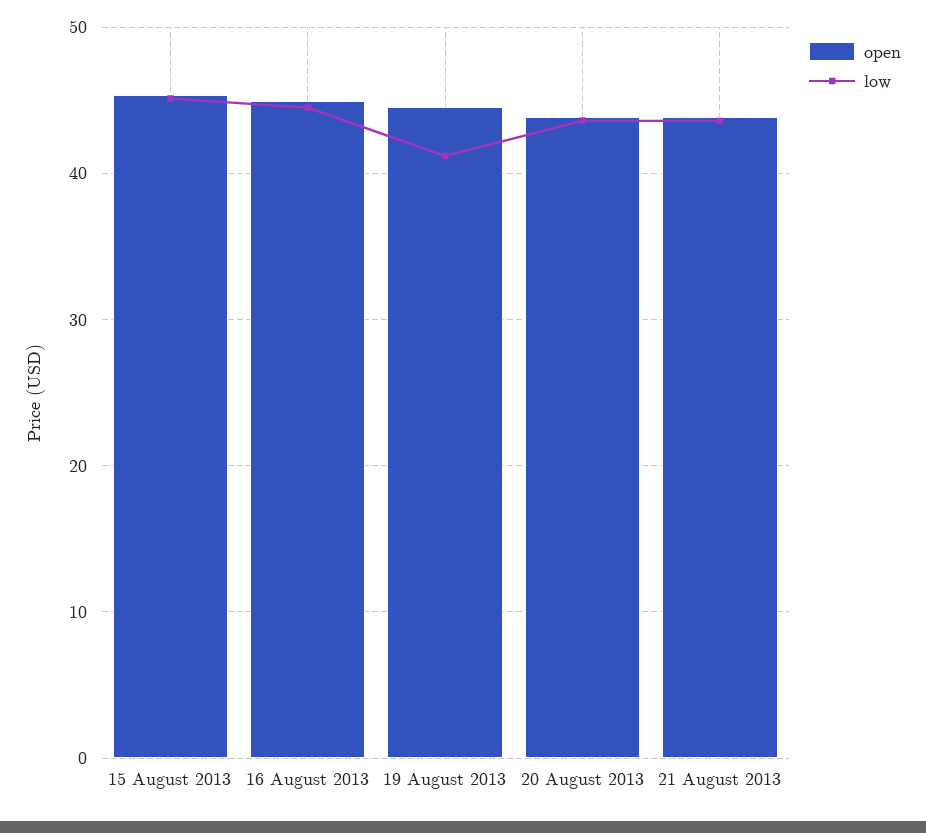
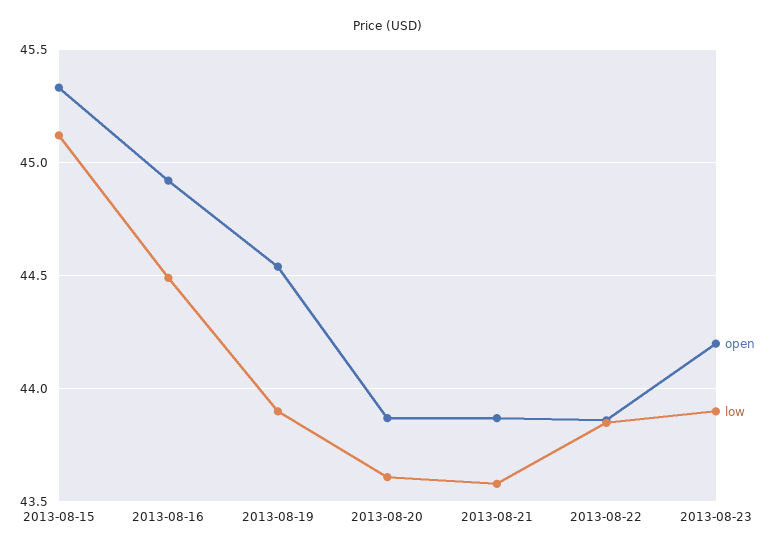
low, 19 August 2013: 41 -> 43.9
open, 2013-08-22: none -> 43.85
low, 2013-08-22: none -> 43.85
open, 2013-08-23: none -> 44.2
low, 2013-08-23: none -> 43.9

